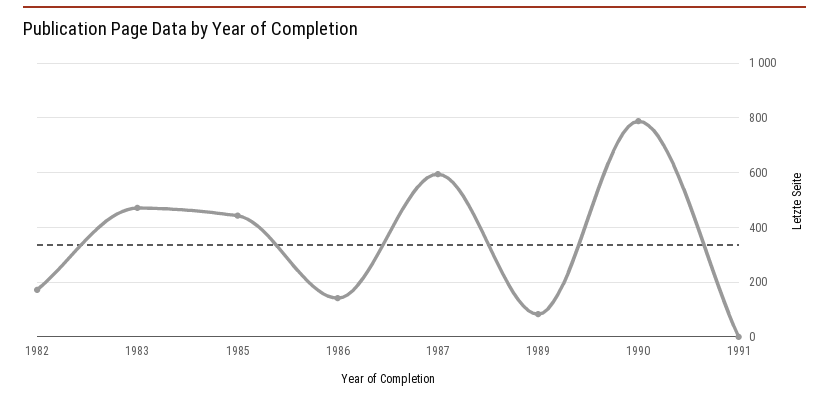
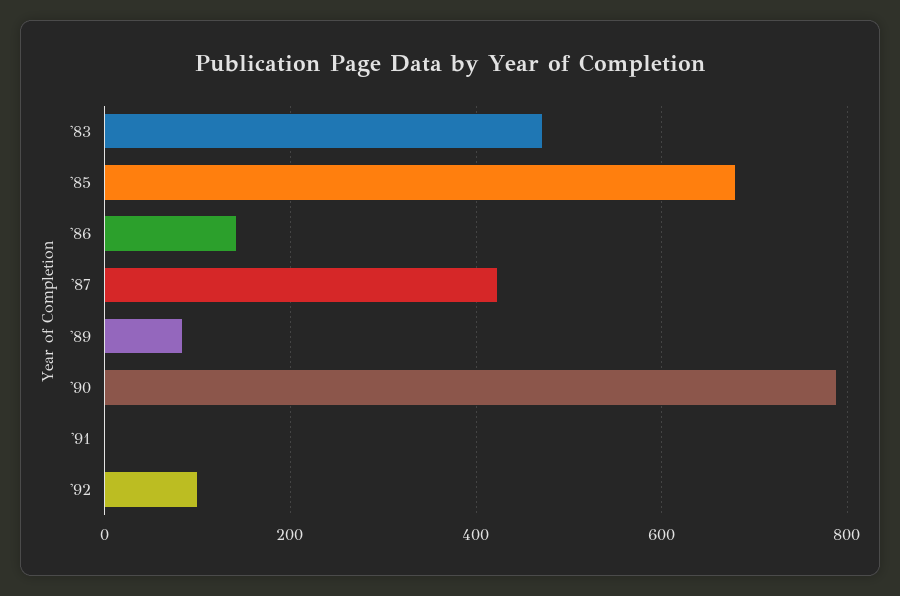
1982: 175 -> none
1985: 450 -> 680
1987: 600 -> 420
'92: none -> 100

